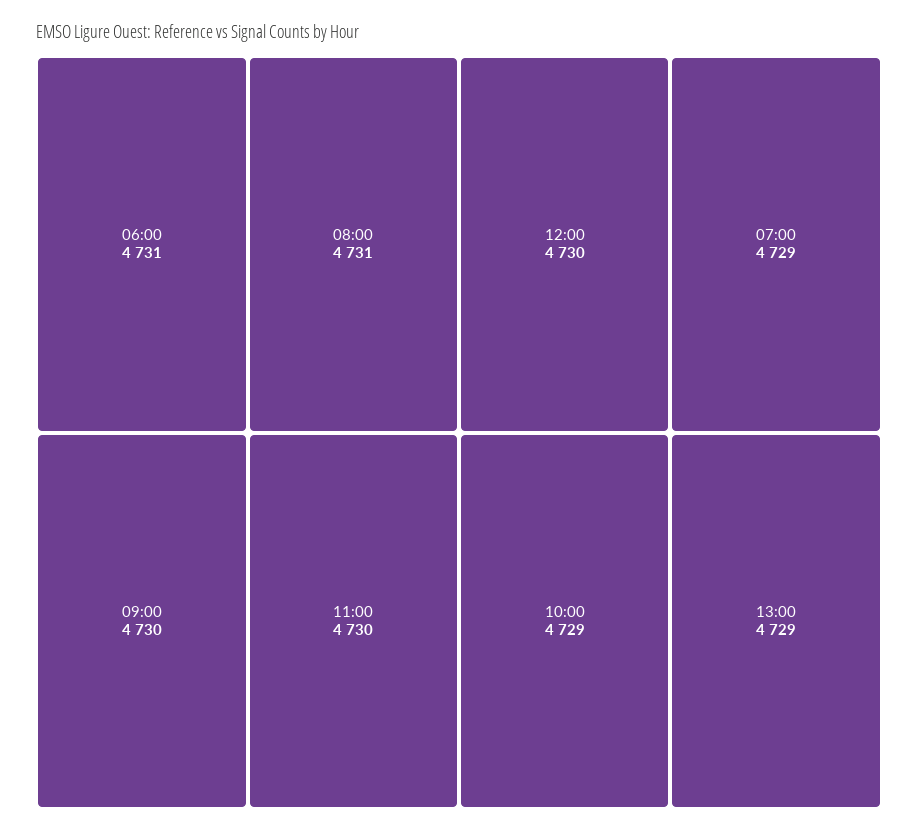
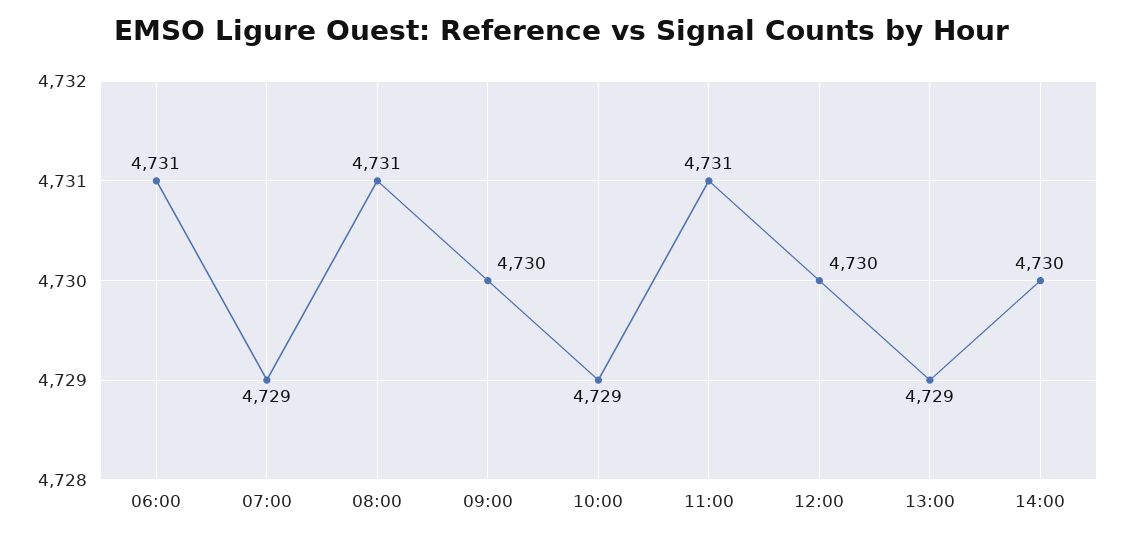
11:00: 4730 -> 4731
14:00: none -> 4730

